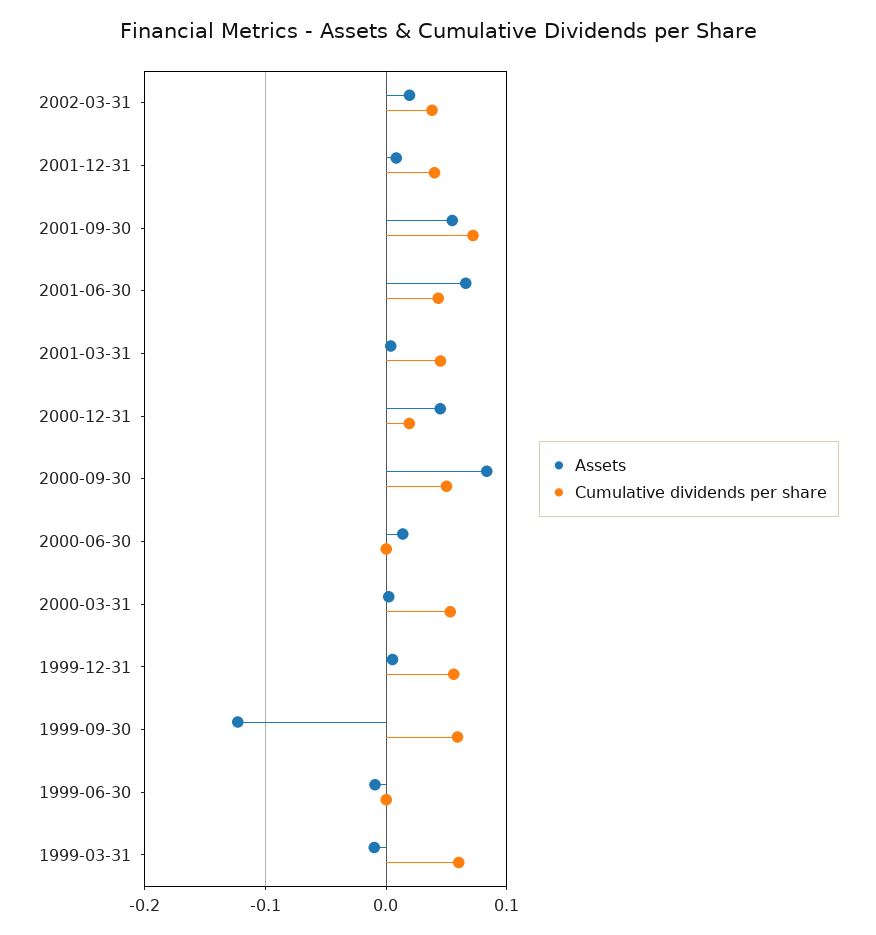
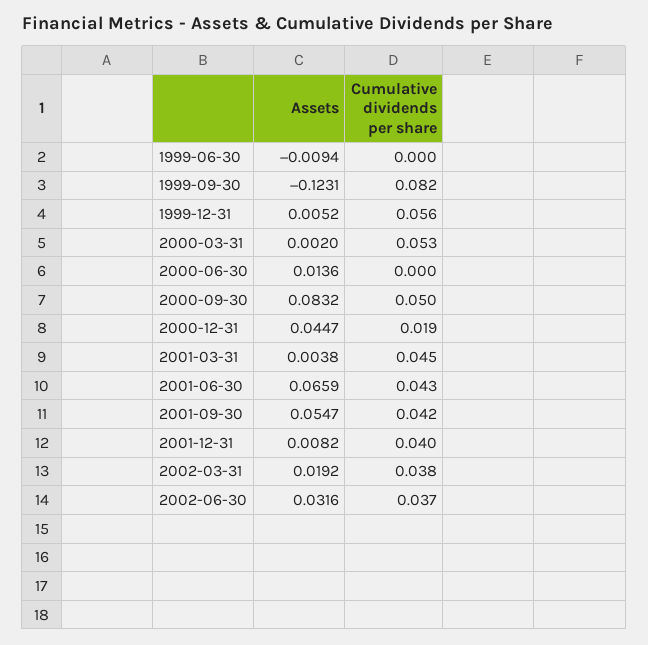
Cumulative dividends per share, 2001-09-30: 0.07 -> 0.042
Cumulative dividends per share, 1999-09-30: 0.06 -> 0.082
Assets, 1999-03-31: -0.01 -> none
Cumulative dividends per share, 1999-03-31: 0.06 -> none
Assets, 2002-06-30: none -> 0.0316
Cumulative dividends per share, 2002-06-30: none -> 0.037

